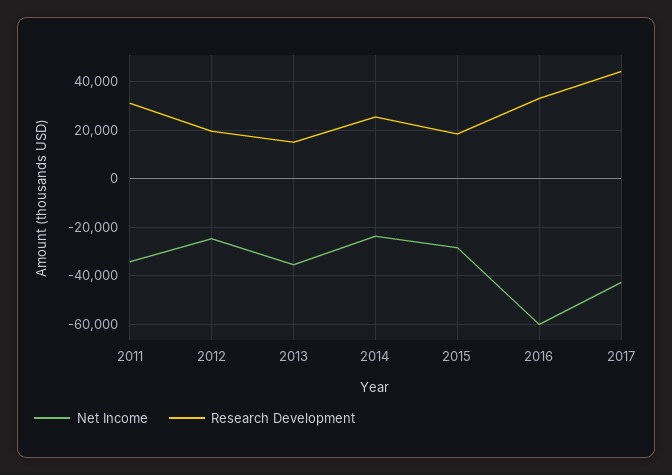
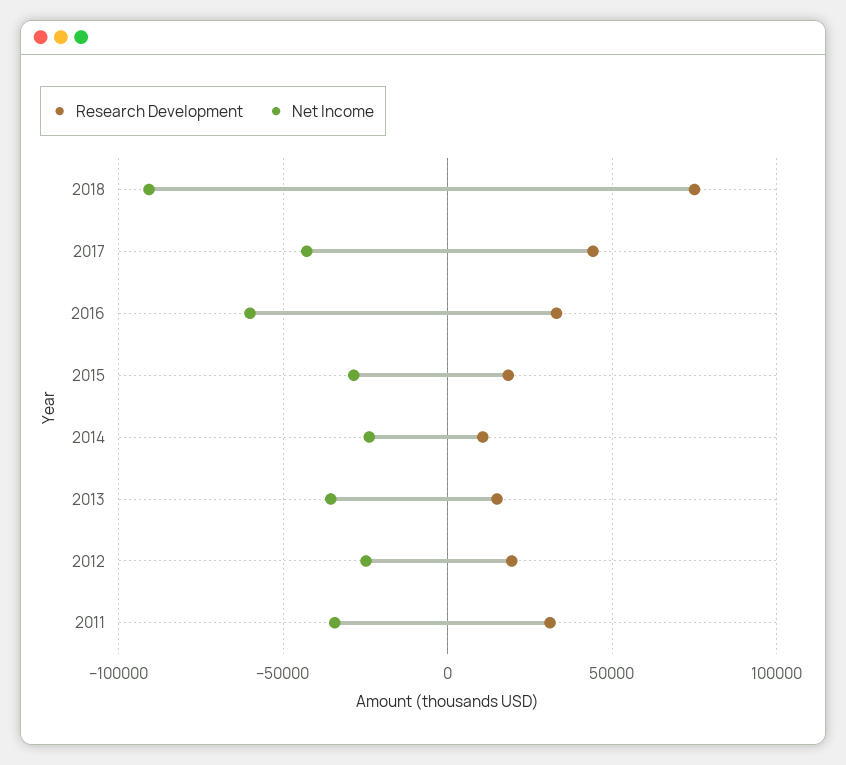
Research Development, 2014: 25000 -> 10000
Research Development, 2018: none -> 75000
Net Income, 2018: none -> -90000

